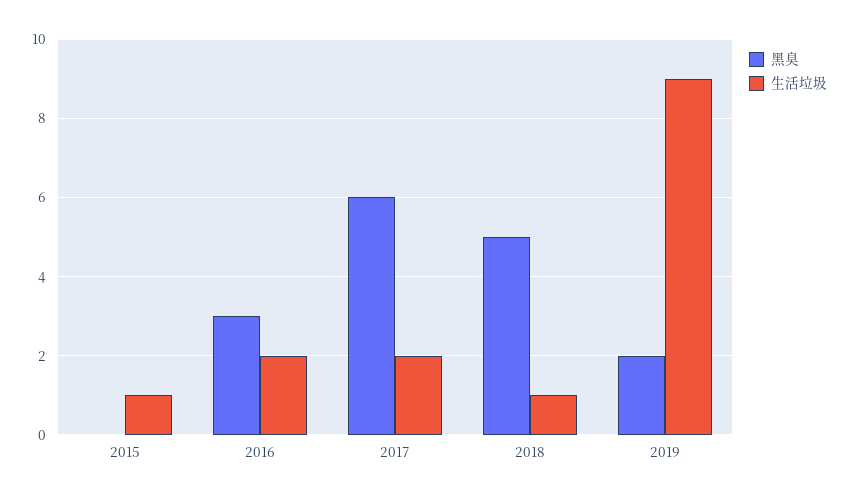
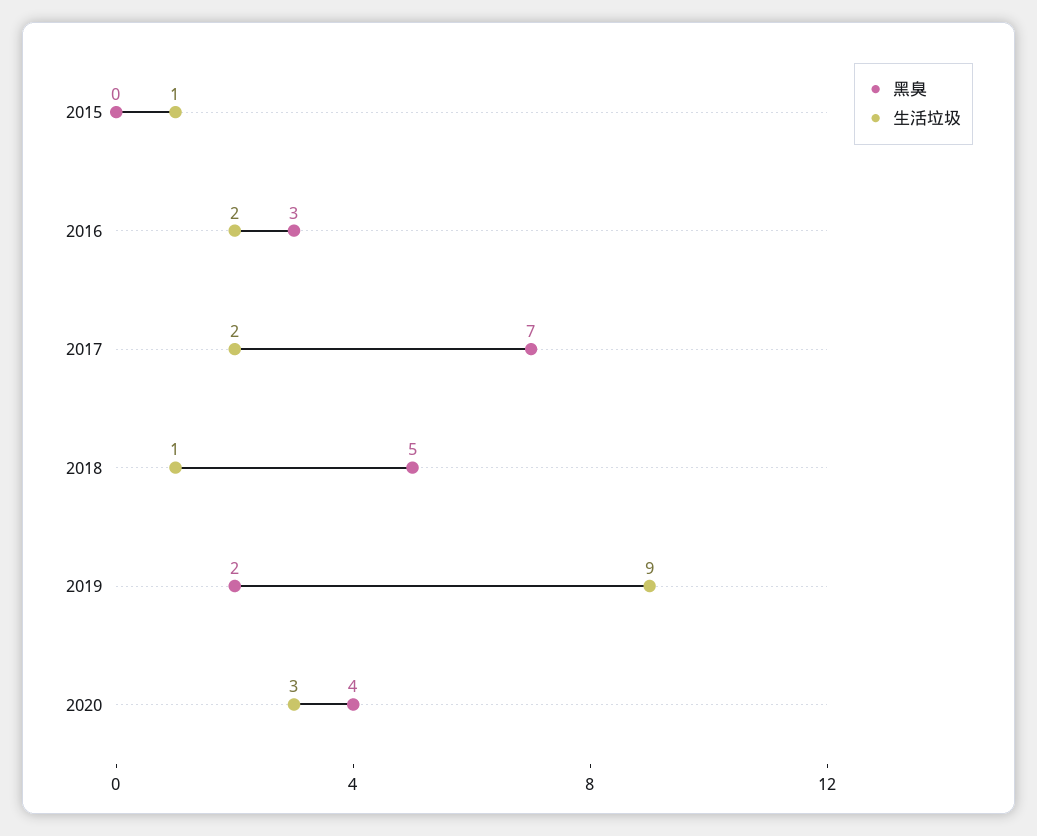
黑臭, 2017: 6 -> 7
黑臭, 2020: none -> 4
生活垃圾, 2020: none -> 3

